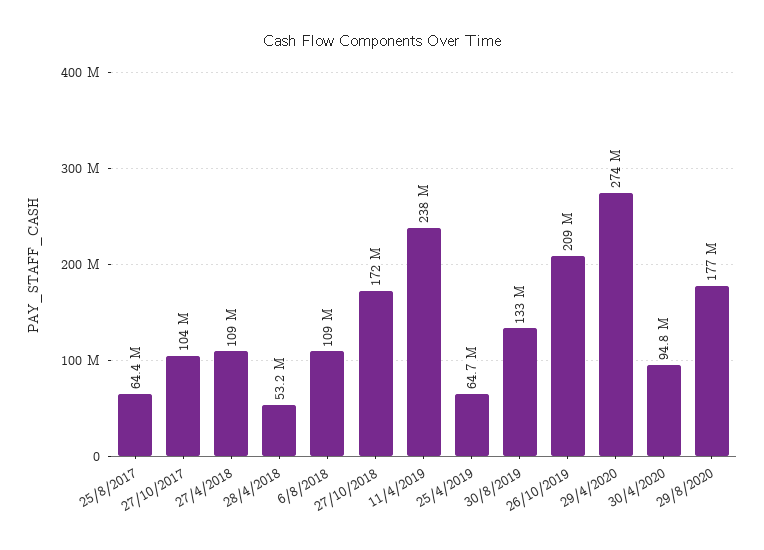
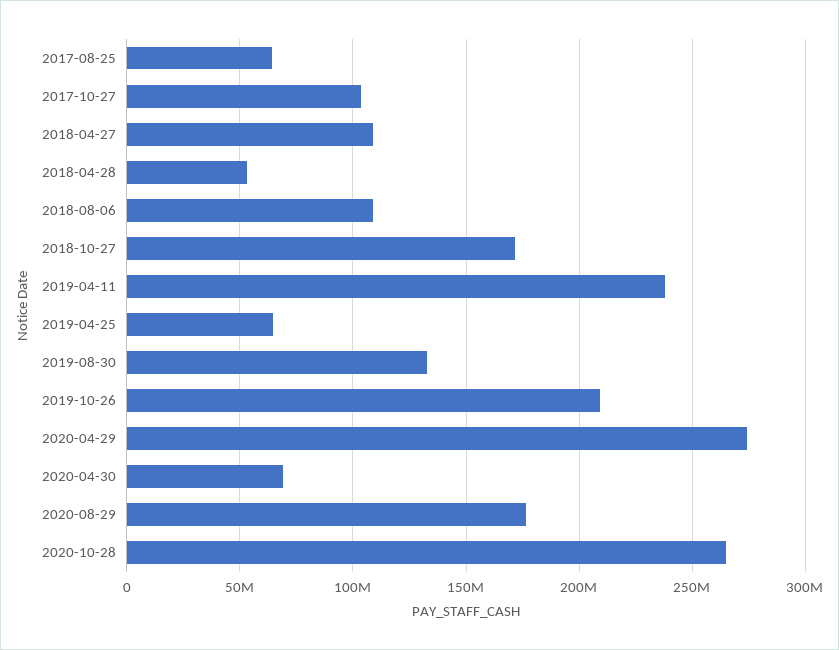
30/4/2020: 94800000 -> 70000000
2020-10-28: none -> 265000000

